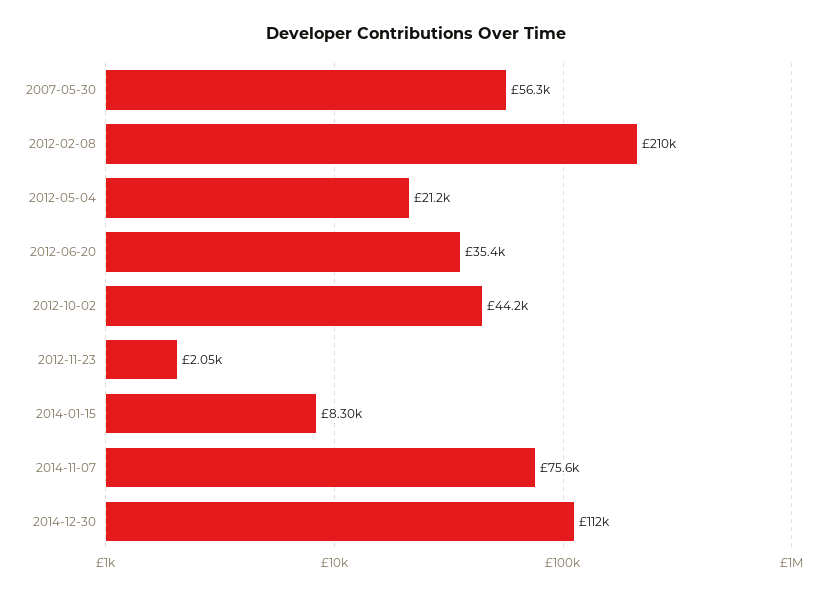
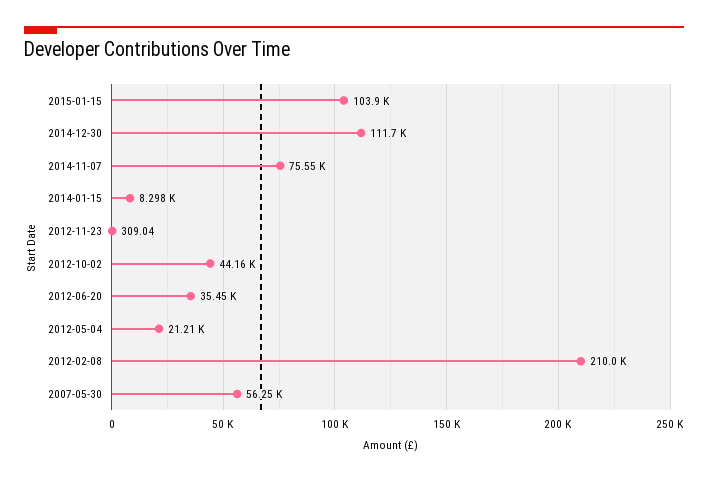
2012-11-23: 2050 -> 309.04
2015-01-15: none -> 103900

